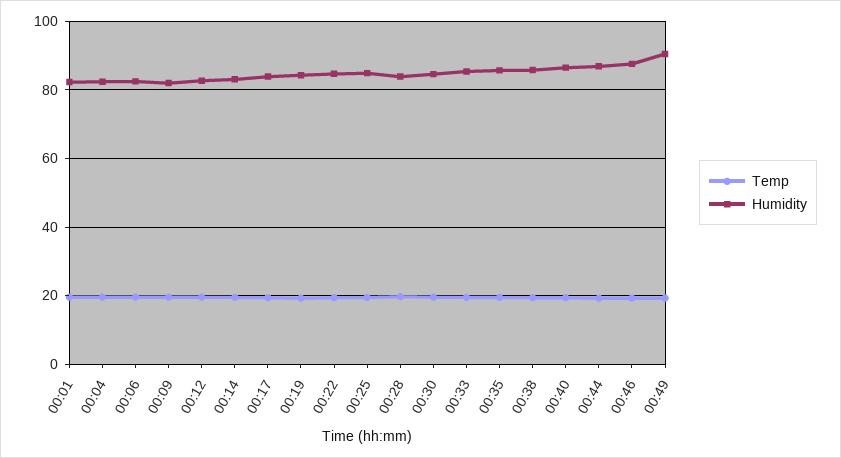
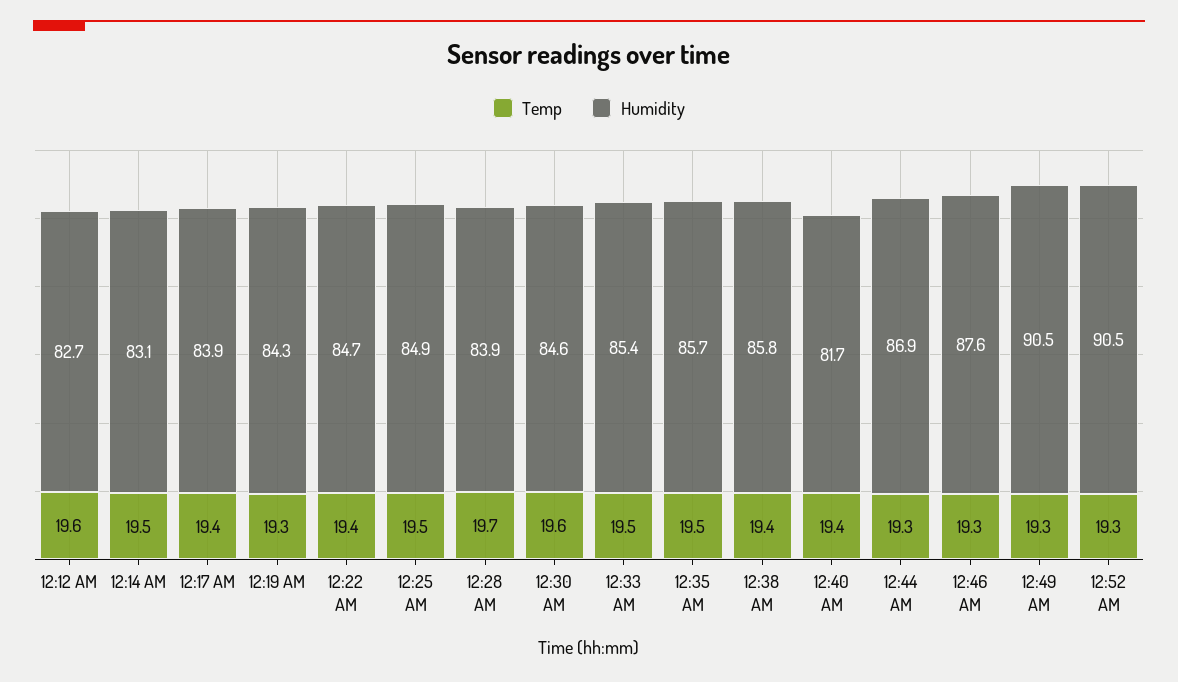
Temp, 00:01: 20 -> none
Humidity, 00:01: 82 -> none
Temp, 00:04: 20 -> none
Humidity, 00:04: 82 -> none
Temp, 00:06: 20 -> none
Humidity, 00:06: 82 -> none
Temp, 00:09: 20 -> none
Humidity, 00:09: 82 -> none
Humidity, 00:40: 86 -> 81.7
Temp, 12:52 AM: none -> 19.3
Humidity, 12:52 AM: none -> 90.5

